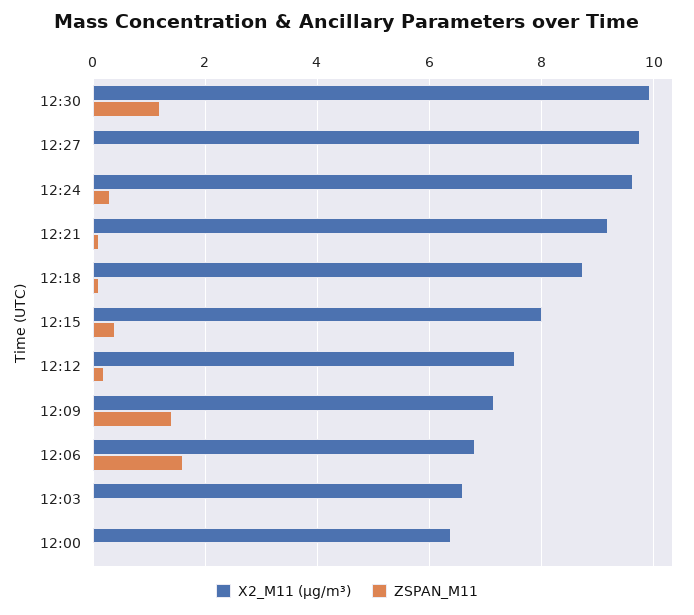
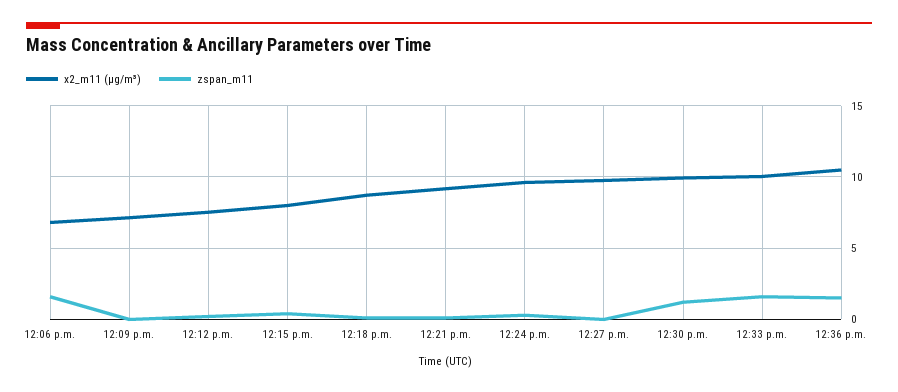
ZSPAN_M11, 12:09: 1.4 -> 0
X2_M11 (μg/m³), 12:03: 6.6 -> none
ZSPAN_M11, 12:03: 0 -> none
X2_M11 (μg/m³), 12:00: 6.4 -> none
ZSPAN_M11, 12:00: 0 -> none
X2_M11 (μg/m³), 12:33 p.m.: none -> 10
ZSPAN_M11, 12:33 p.m.: none -> 1.5
X2_M11 (μg/m³), 12:36 p.m.: none -> 10.5
ZSPAN_M11, 12:36 p.m.: none -> 1.5

